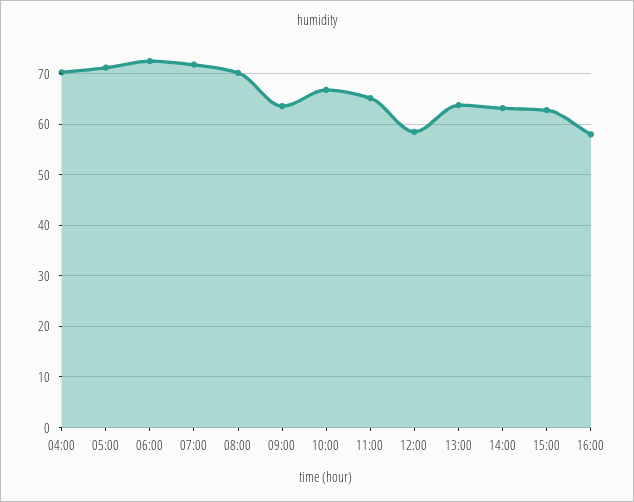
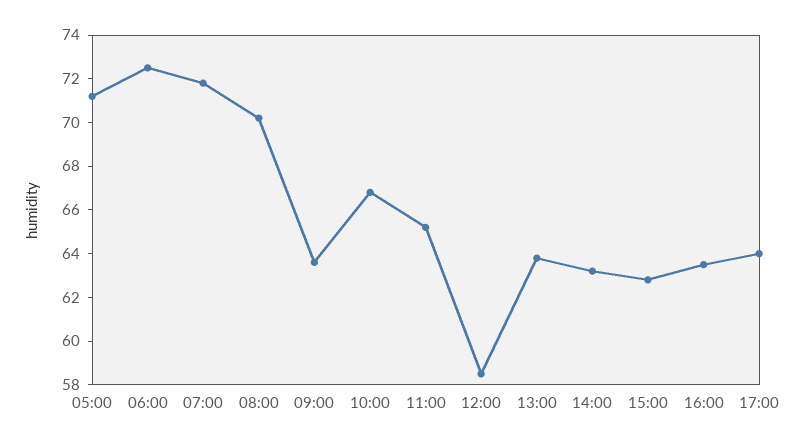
04:00: 70 -> none
16:00: 58 -> 63.5
17:00: none -> 64

